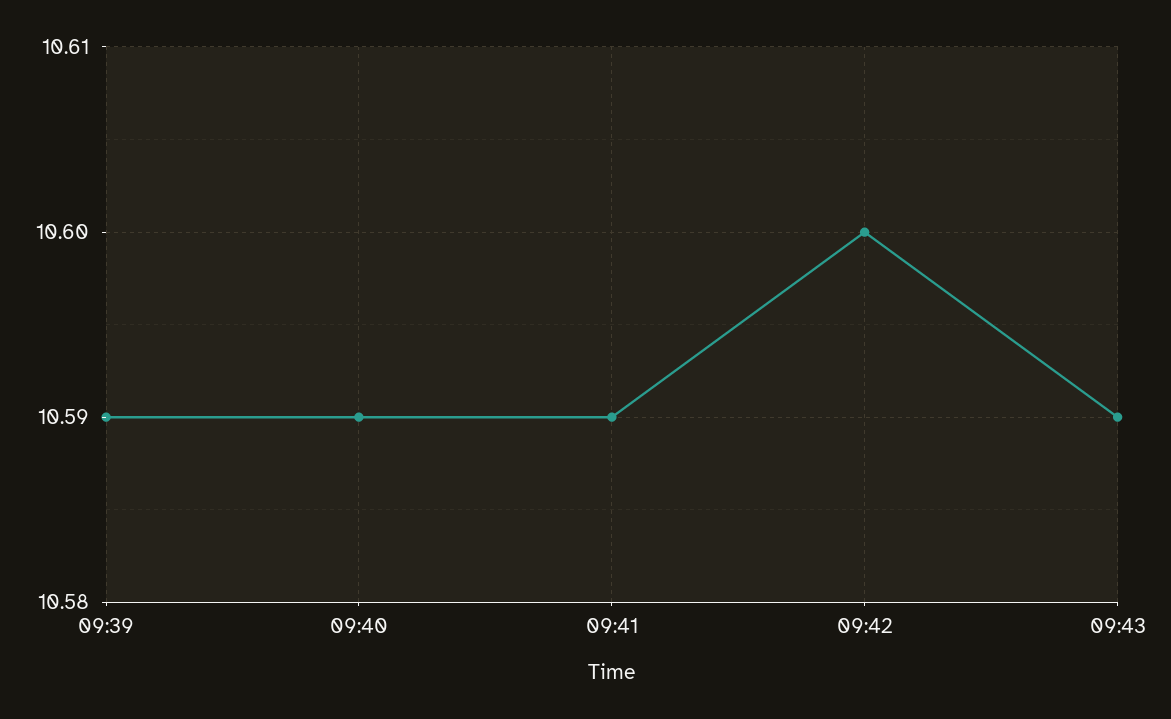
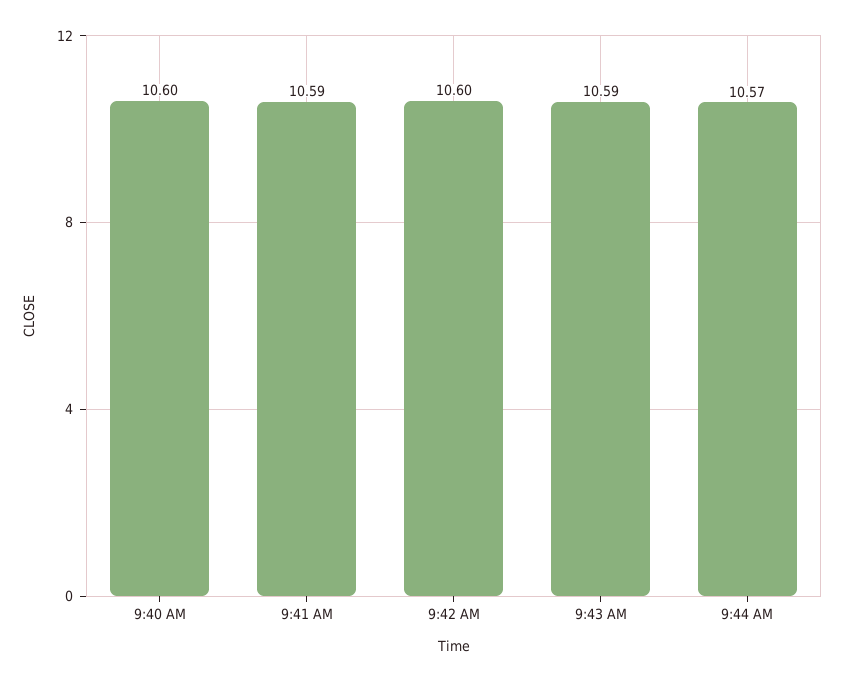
09:39: 10.59 -> none
09:40: 10.59 -> 10.6
9:44 AM: none -> 10.57

